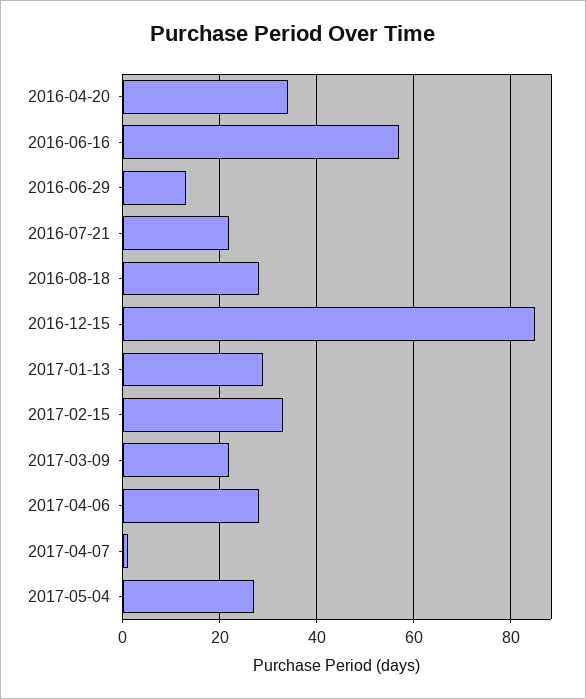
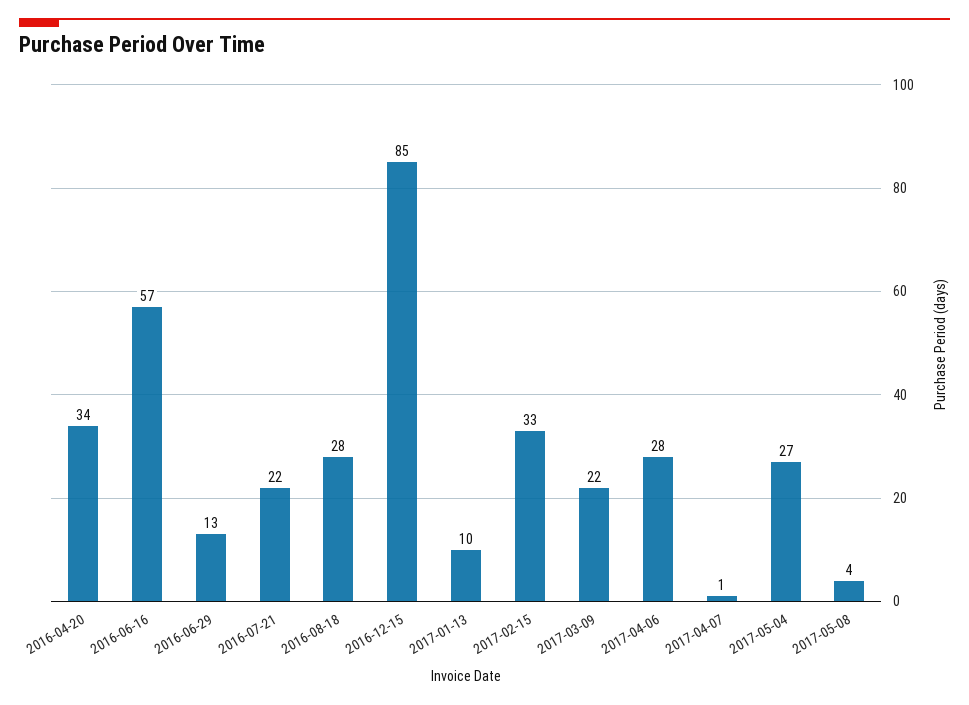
2017-01-13: 30 -> 10
2017-05-08: none -> 4

